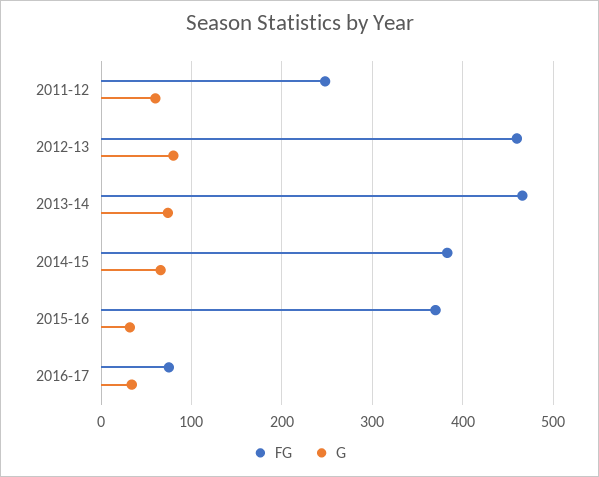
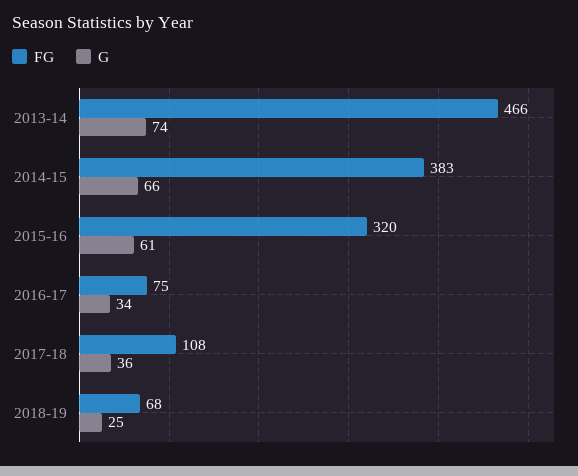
FG, 2011-12: 250 -> none
G, 2011-12: 60 -> none
FG, 2012-13: 460 -> none
G, 2012-13: 80 -> none
FG, 2015-16: 370 -> 320
G, 2015-16: 30 -> 61
FG, 2017-18: none -> 108
G, 2017-18: none -> 36
FG, 2018-19: none -> 68
G, 2018-19: none -> 25

